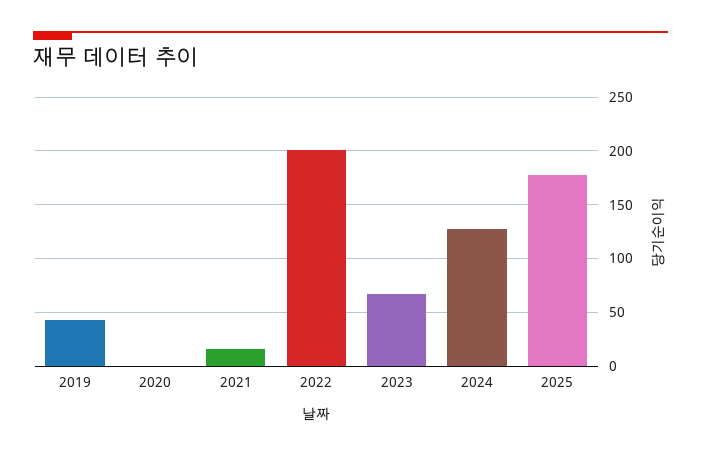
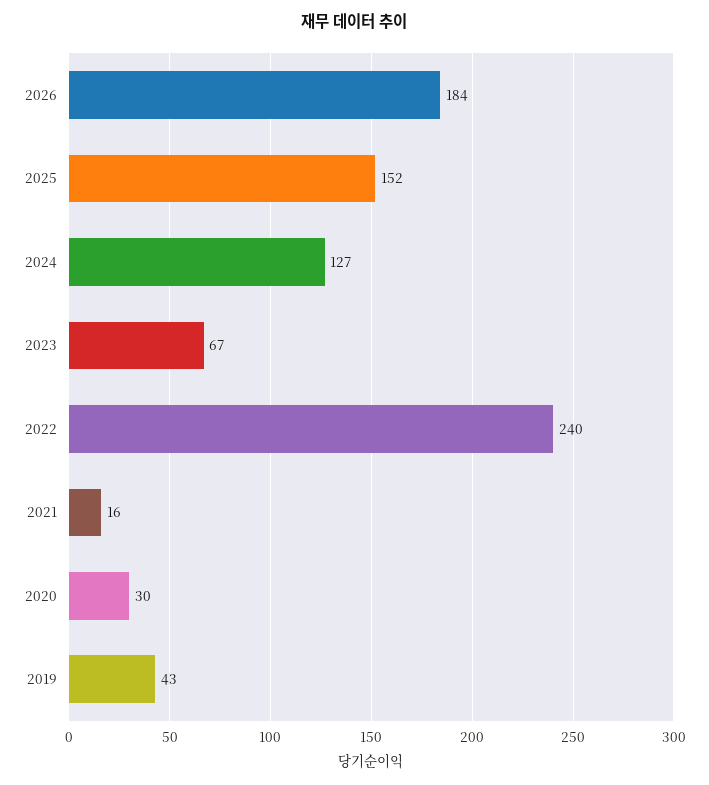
2020: 0 -> 30
2022: 200 -> 240
2025: 180 -> 152
2026: none -> 184

